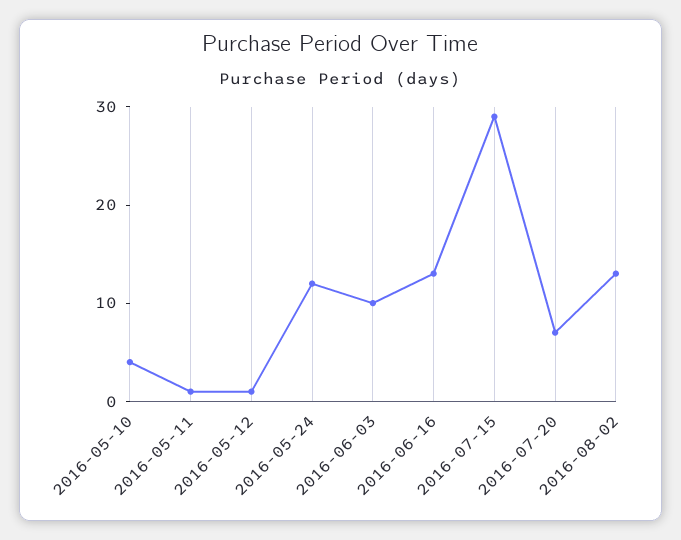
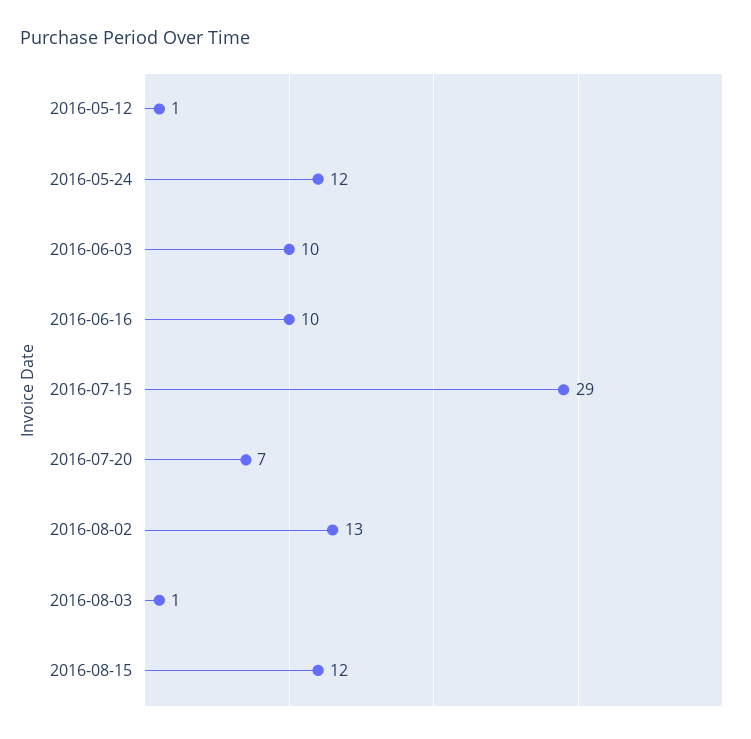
2016-05-10: 4 -> none
2016-05-11: 1 -> none
2016-06-16: 13 -> 10
2016-08-03: none -> 1
2016-08-15: none -> 12

